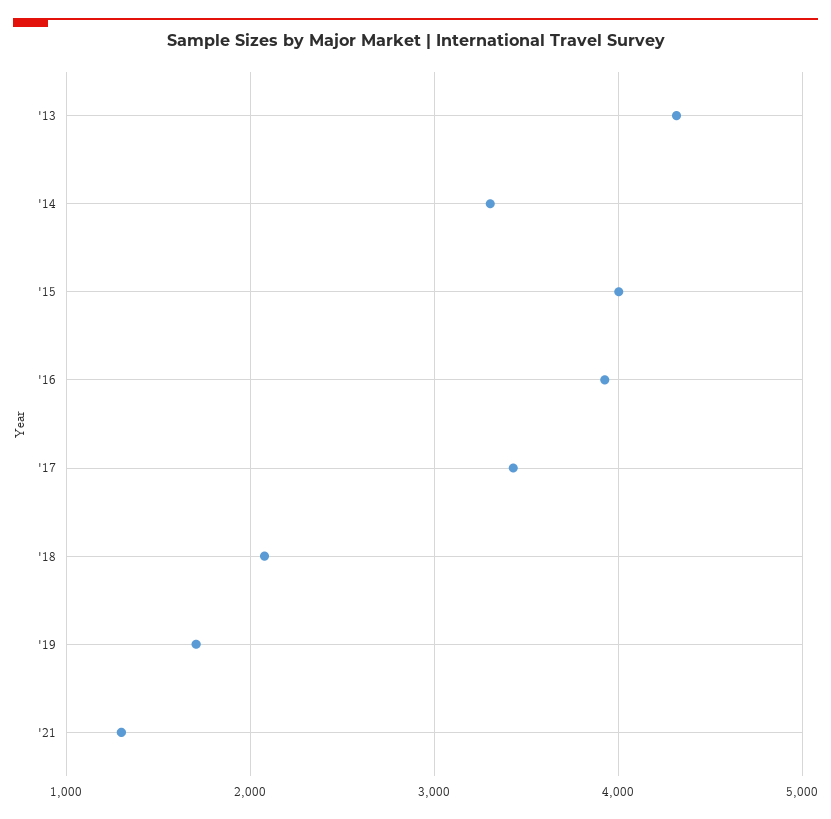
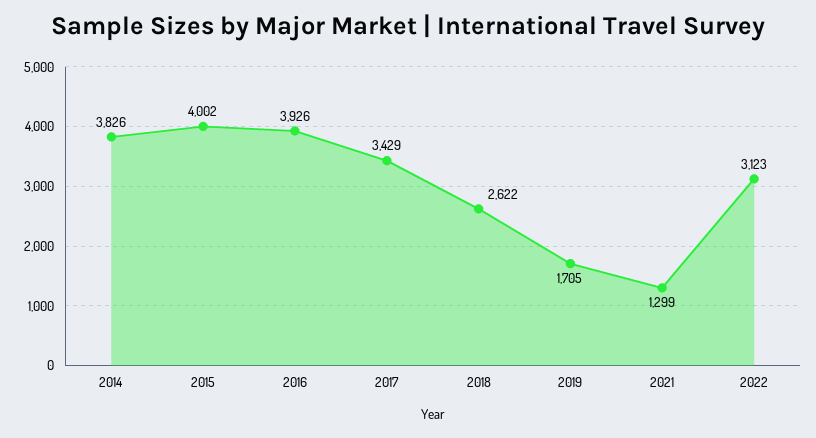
'13: 4300 -> none
'14: 3300 -> 3826
'18: 2100 -> 2622
2022: none -> 3123

